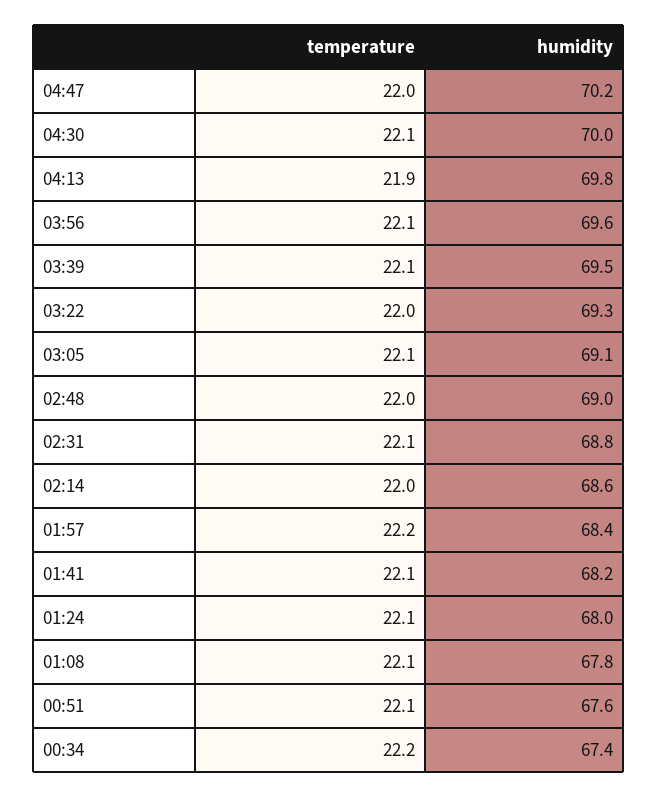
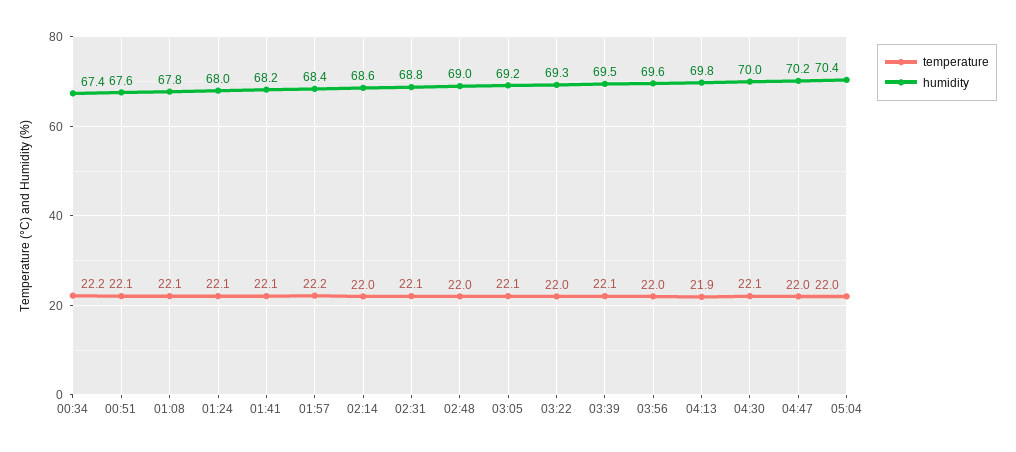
temperature, 03:56: 22.1 -> 22
humidity, 03:05: 69.1 -> 69.2
temperature, 05:04: none -> 22
humidity, 05:04: none -> 70.4

